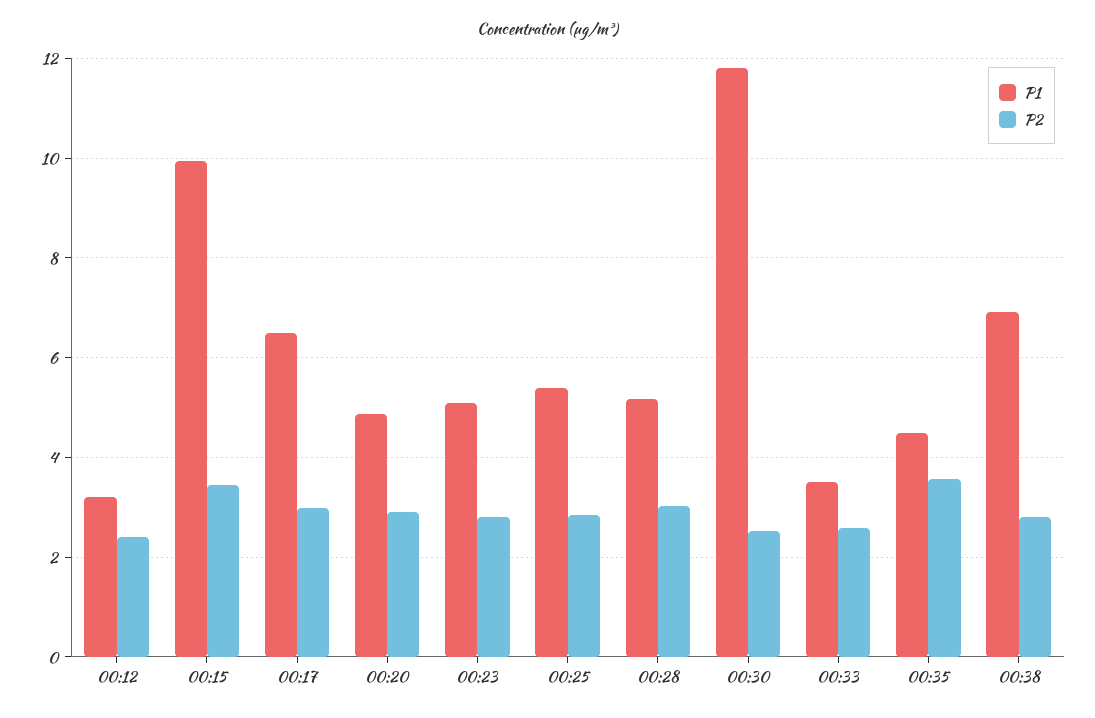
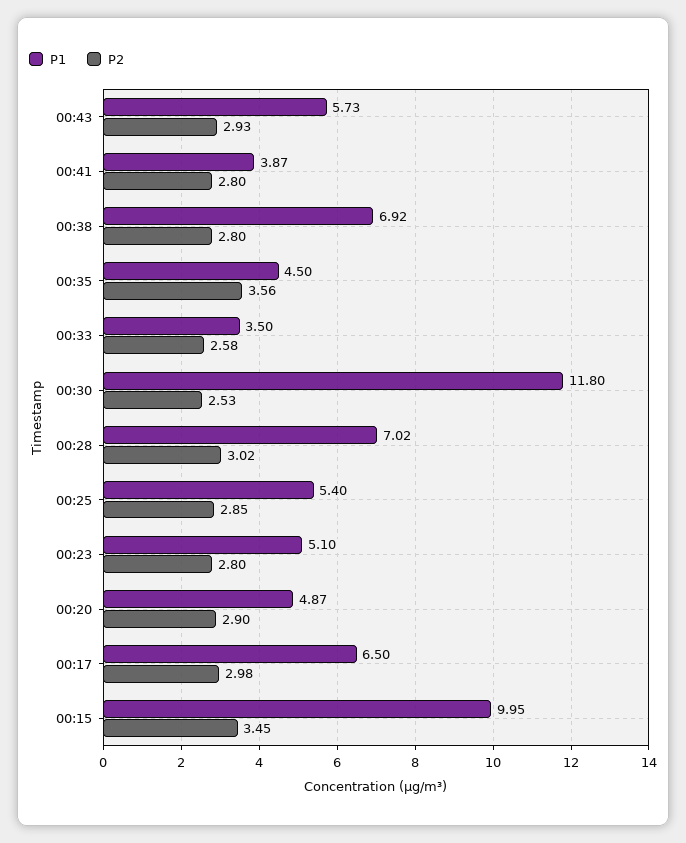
P1, 00:12: 3.2 -> none
P2, 00:12: 2.4 -> none
P1, 00:28: 5.2 -> 7.02
P1, 00:43: none -> 5.73
P2, 00:43: none -> 2.93
P1, 00:41: none -> 3.87
P2, 00:41: none -> 2.8

